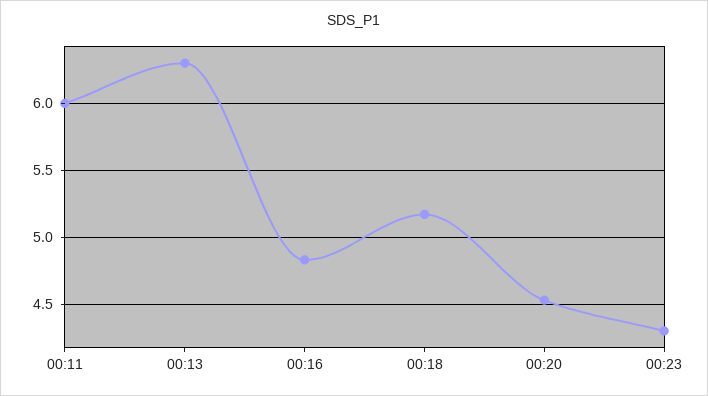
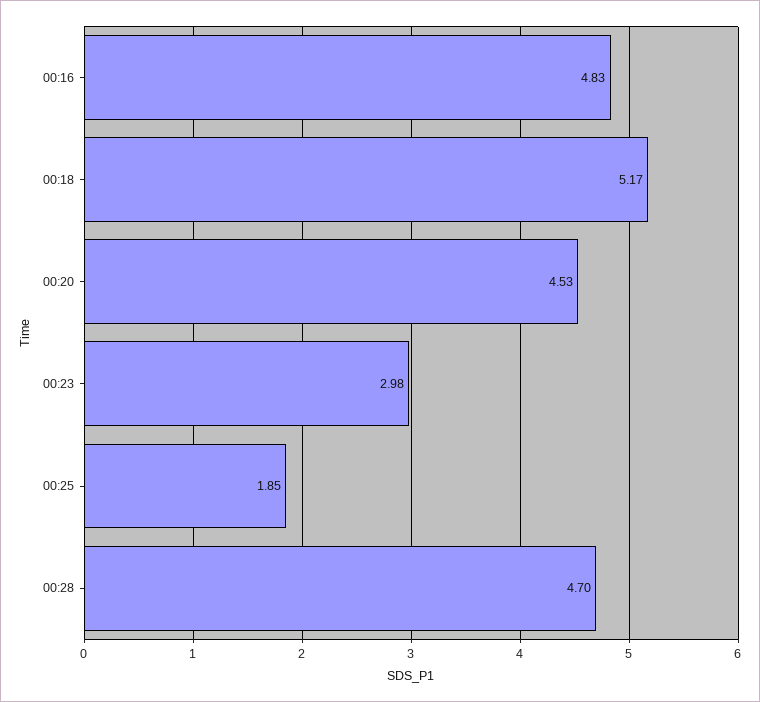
00:11: 6 -> none
00:13: 6.3 -> none
00:23: 4.3 -> 2.98
00:25: none -> 1.85
00:28: none -> 4.7

